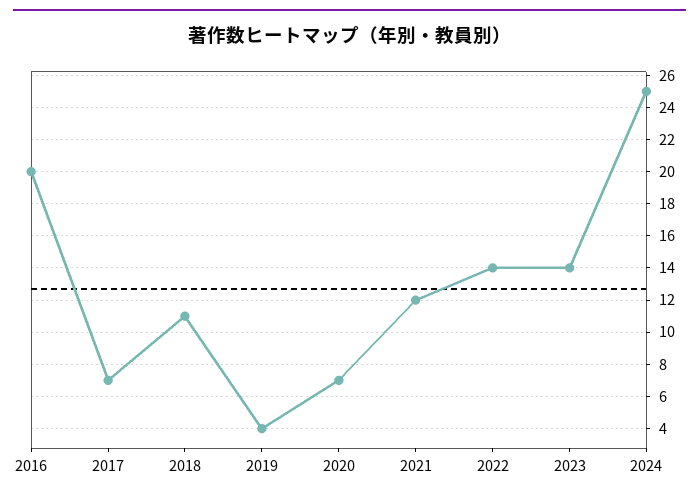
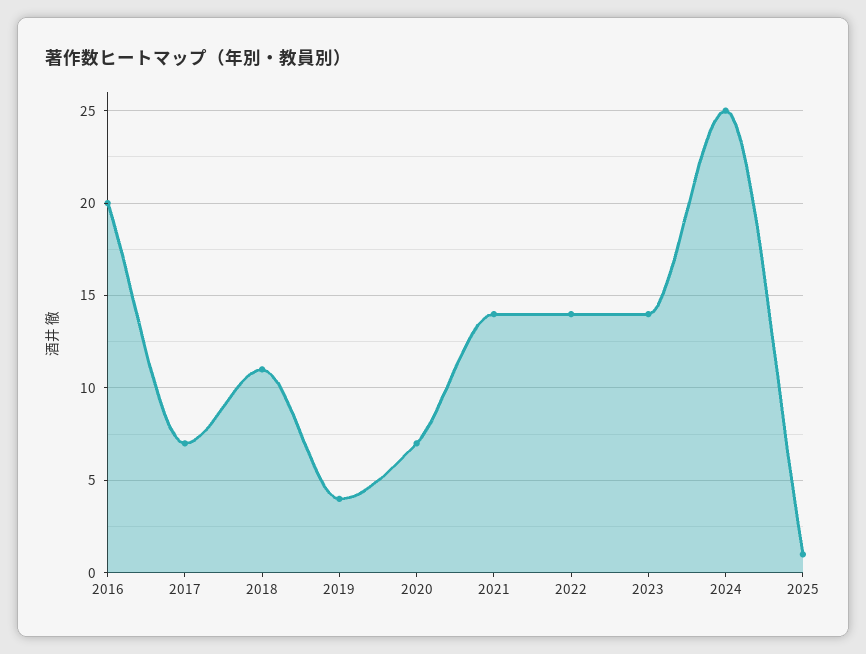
2021: 12 -> 14
2025: none -> 1

